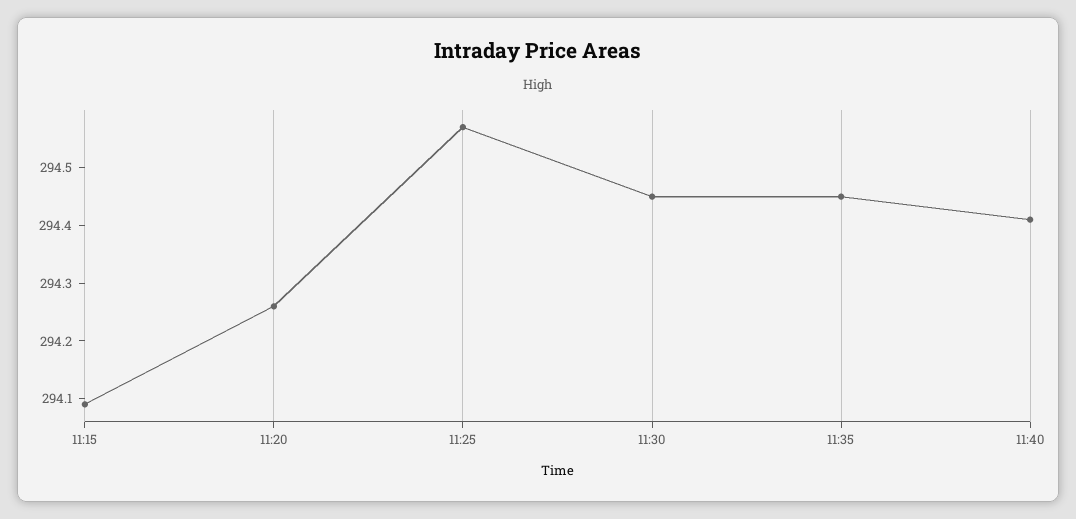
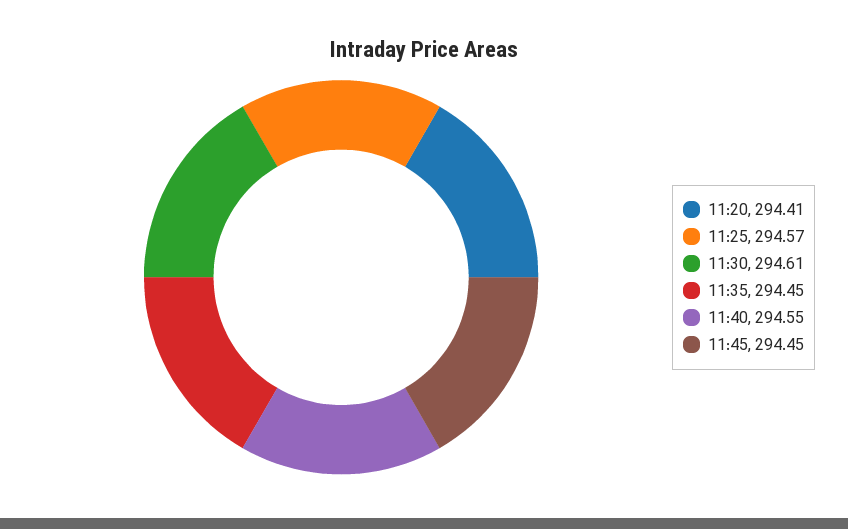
11:15: 294.1 -> none
11:20: 294.25 -> 294.41
11:30: 294.45 -> 294.61
11:40: 294.4 -> 294.55
11:45: none -> 294.45

